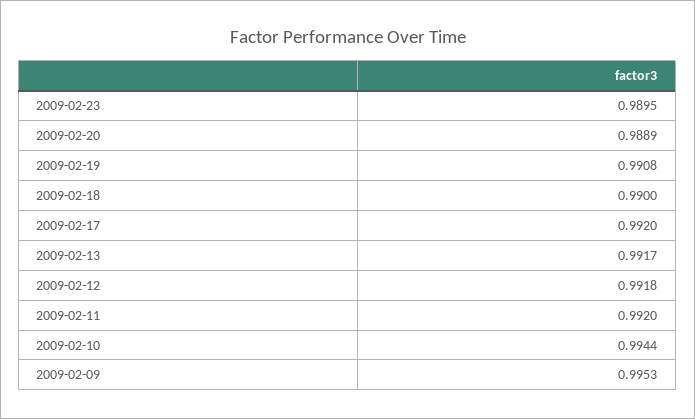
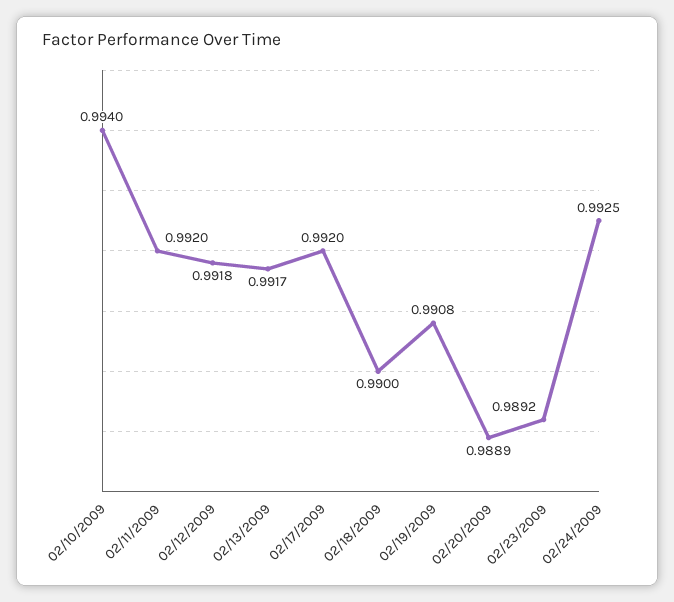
2009-02-23: 0.9895 -> 0.9892
2009-02-10: 0.9944 -> 0.994
2009-02-09: 0.9953 -> none
02/24/2009: none -> 0.9925

